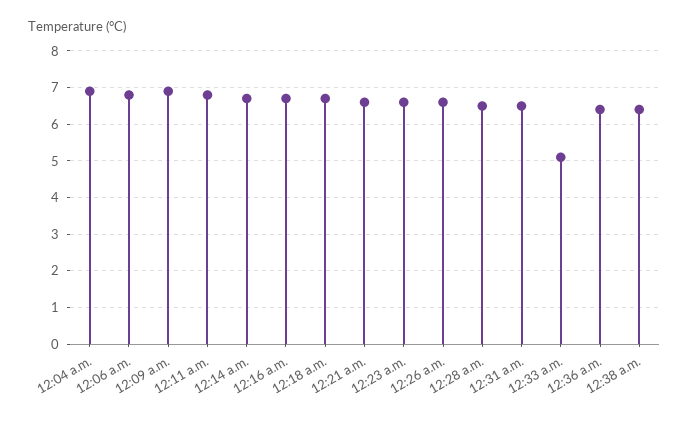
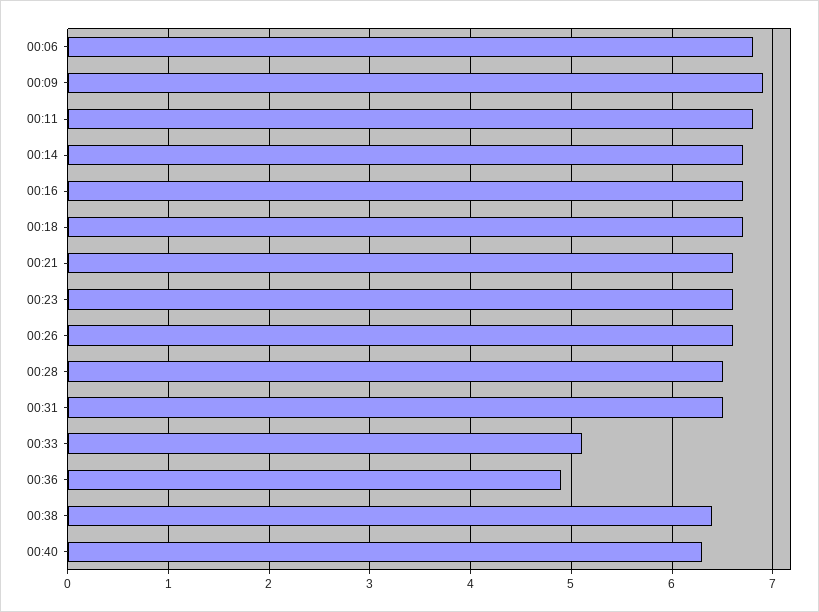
12:04 a.m.: 7 -> none
12:36 a.m.: 6.5 -> 4.9
00:40: none -> 6.3

